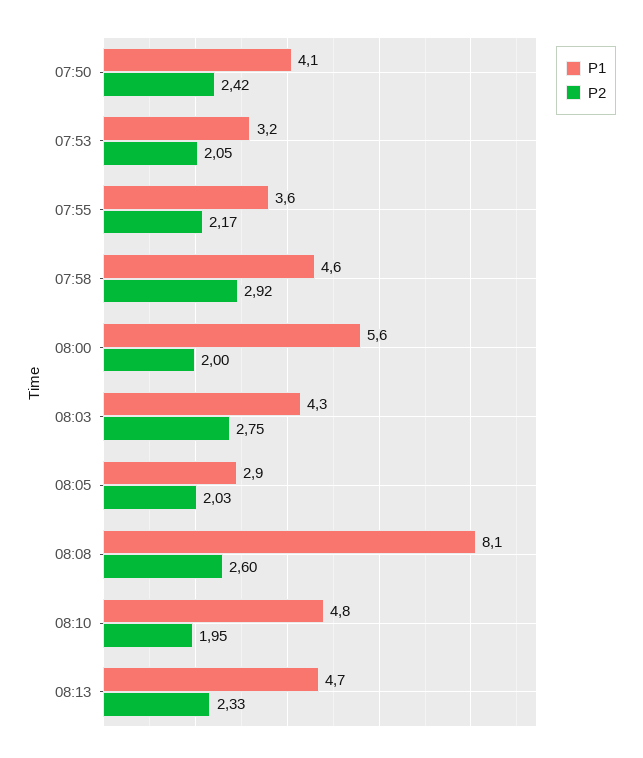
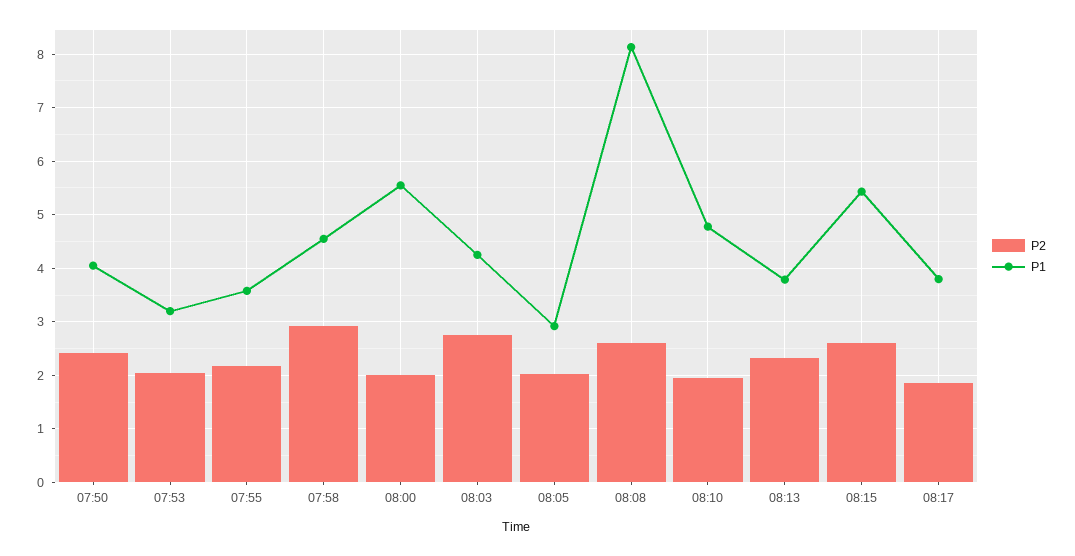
P1, 08:13: 4.7 -> 3.8
P2, 08:15: none -> 2.6
P1, 08:15: none -> 5.4
P2, 08:17: none -> 1.8
P1, 08:17: none -> 3.8

